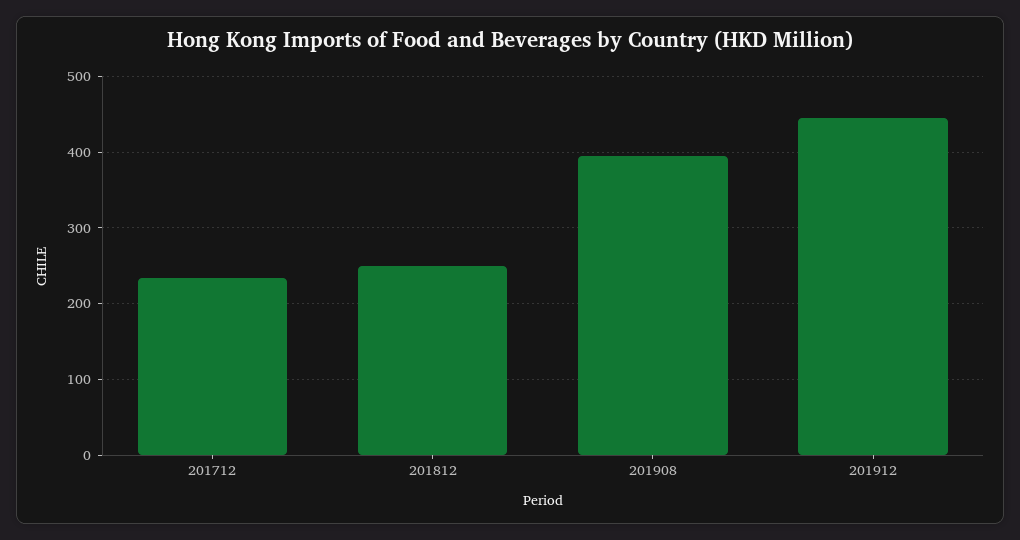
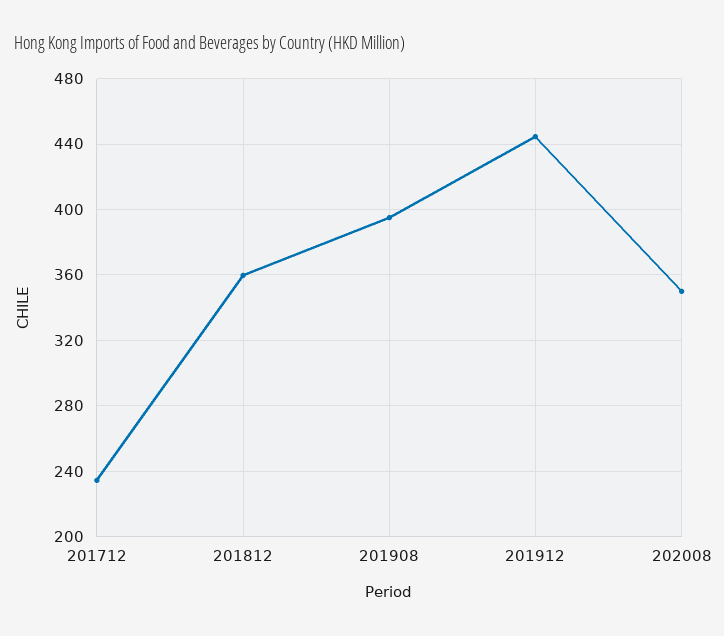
201812: 250 -> 360
202008: none -> 350

